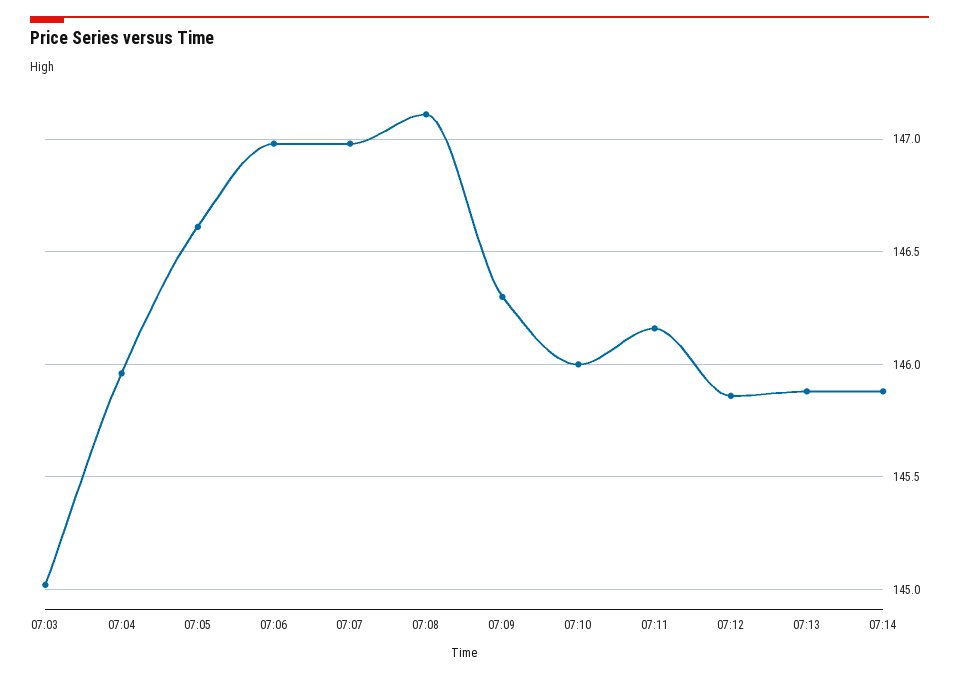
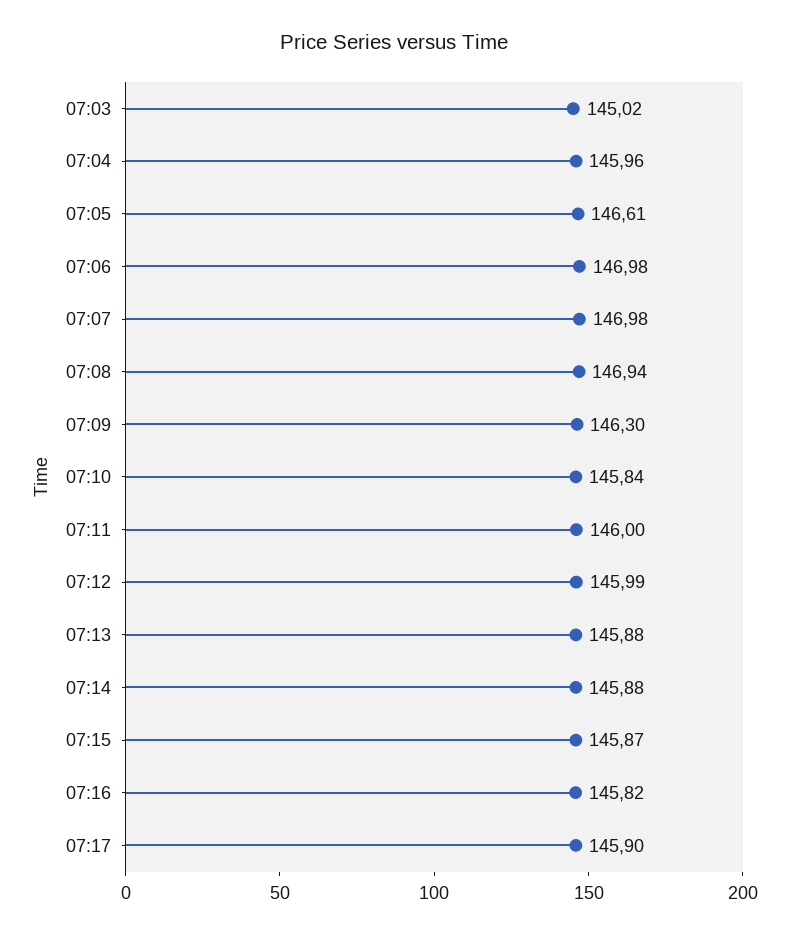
07:08: 147.1 -> 146.94
07:10: 146 -> 145.84
07:11: 146.15 -> 146
07:12: 145.85 -> 145.99
07:15: none -> 145.87
07:16: none -> 145.82
07:17: none -> 145.9

